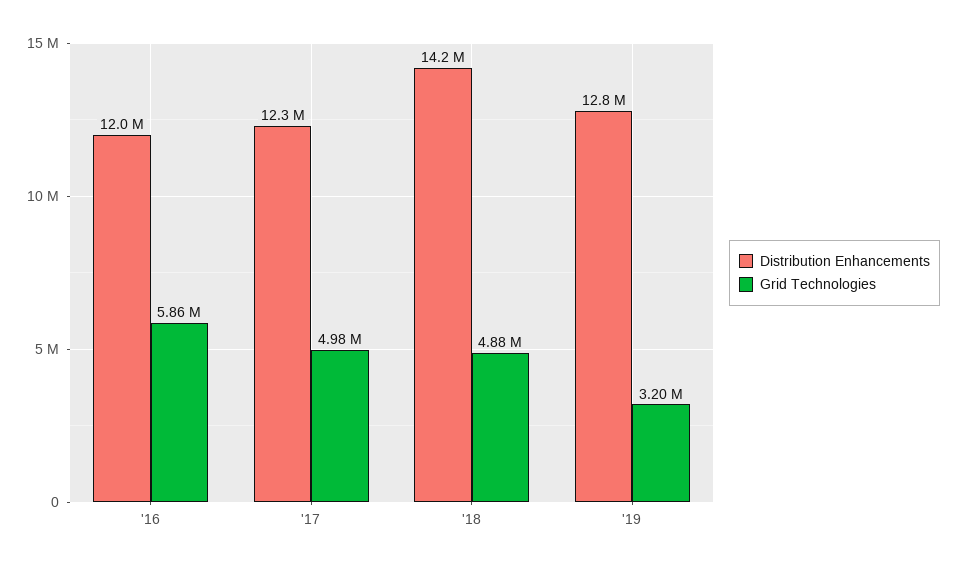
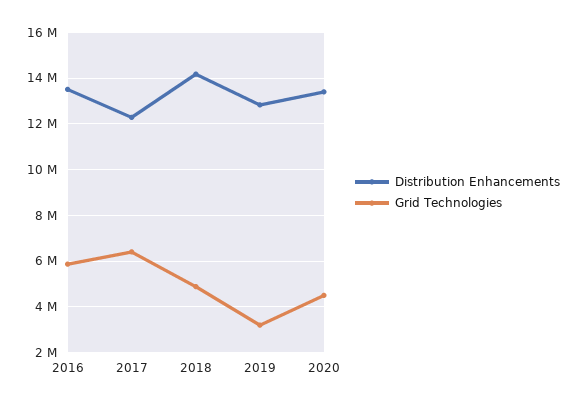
Distribution Enhancements, '16: 12000000 -> 13500000
Grid Technologies, '17: 4980000 -> 6500000
Distribution Enhancements, 2020: none -> 13500000
Grid Technologies, 2020: none -> 4500000

